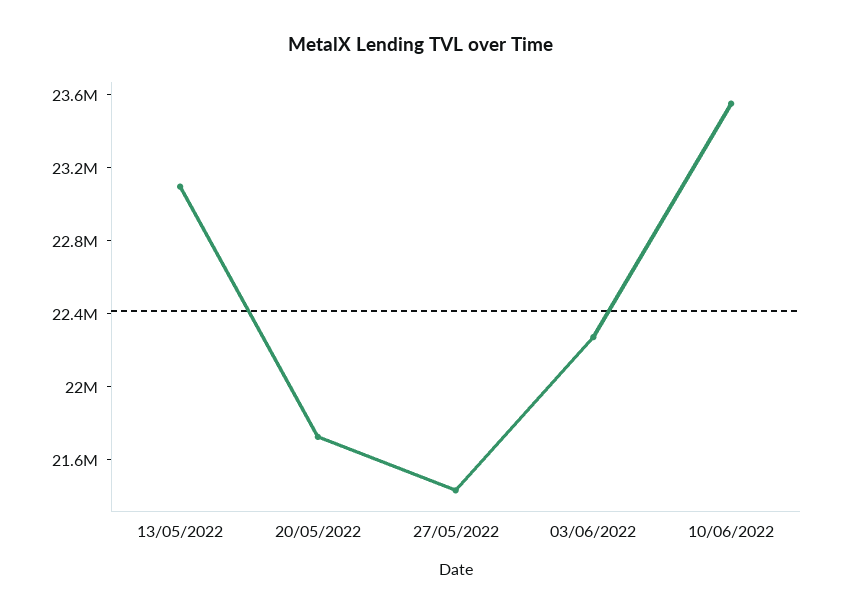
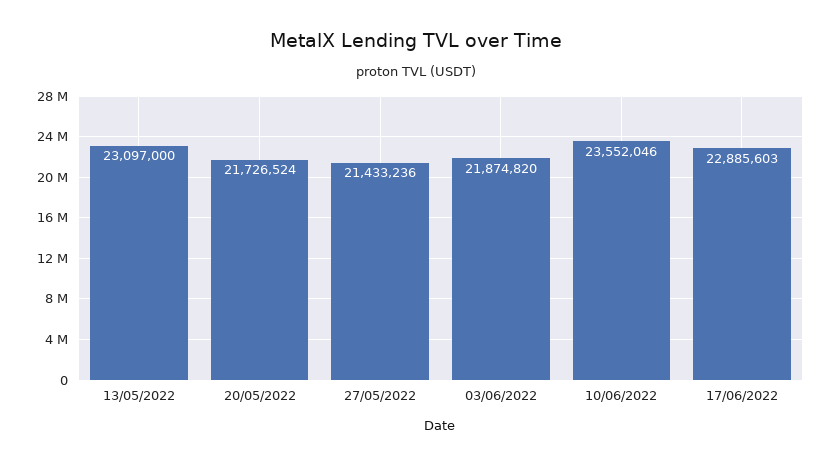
03/06/2022: 22300000 -> 21874820
17/06/2022: none -> 22885603

